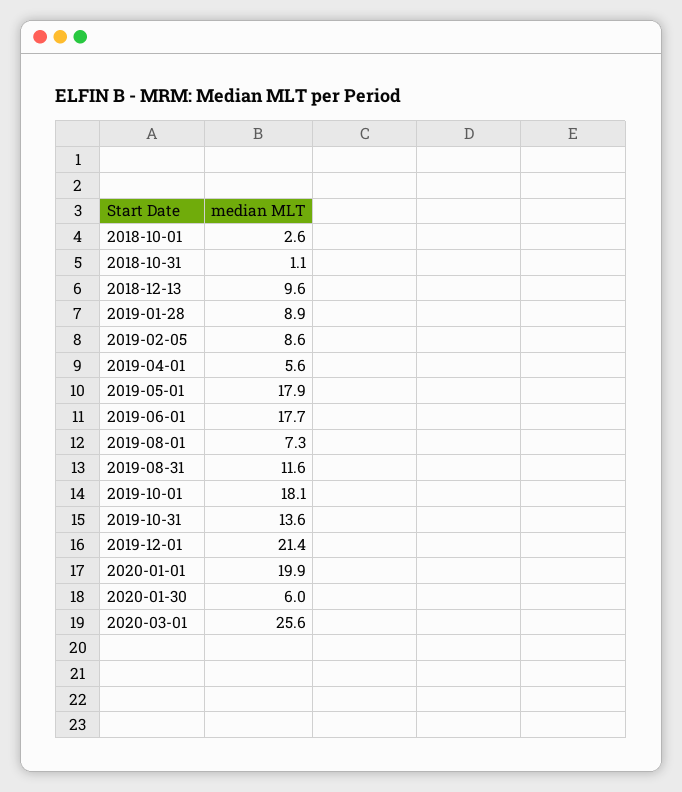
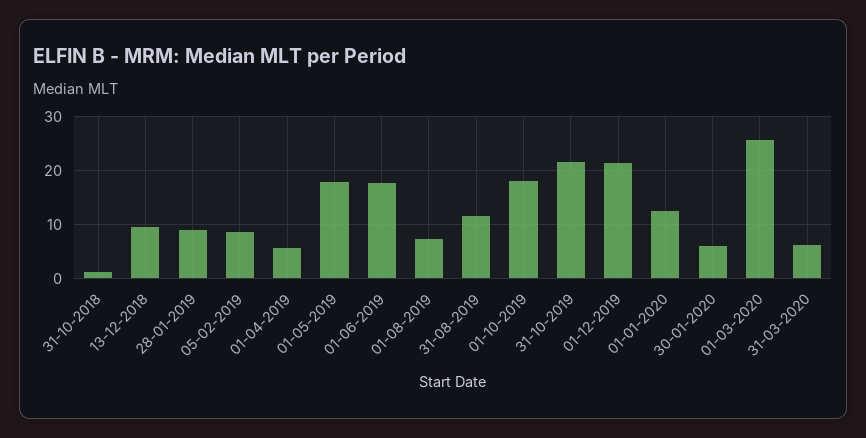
2018-10-01: 2.6 -> none
2019-10-31: 13.6 -> 22
2020-01-01: 19.9 -> 12
31-03-2020: none -> 6

